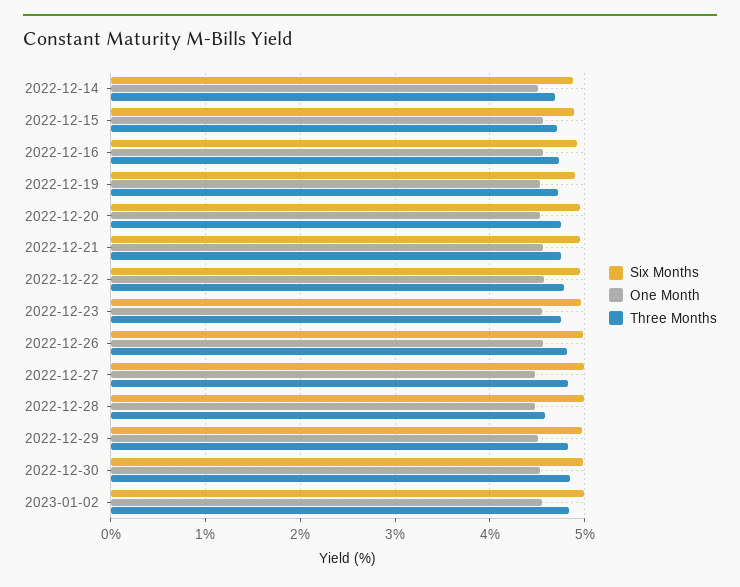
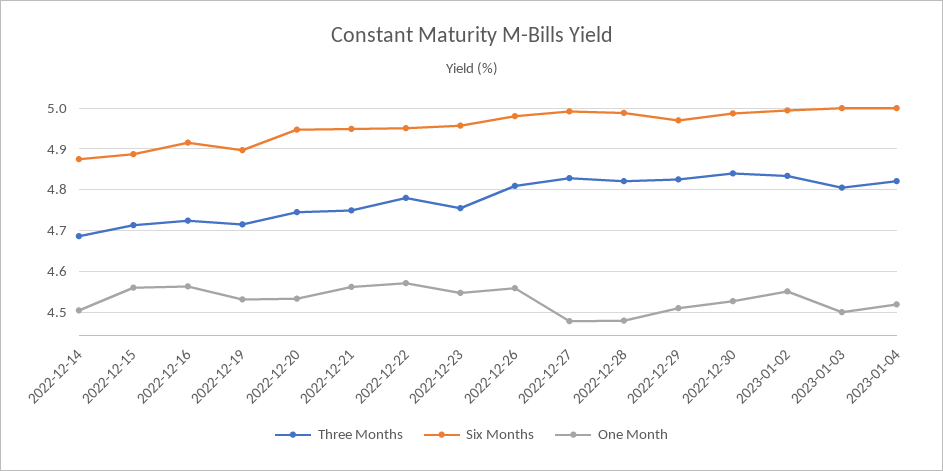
Three Months, 2022-12-28: 4.6 -> 4.82
Three Months, 2023-01-03: none -> 4.8
Six Months, 2023-01-03: none -> 5
One Month, 2023-01-03: none -> 4.5
Three Months, 2023-01-04: none -> 4.82
Six Months, 2023-01-04: none -> 5
One Month, 2023-01-04: none -> 4.52

